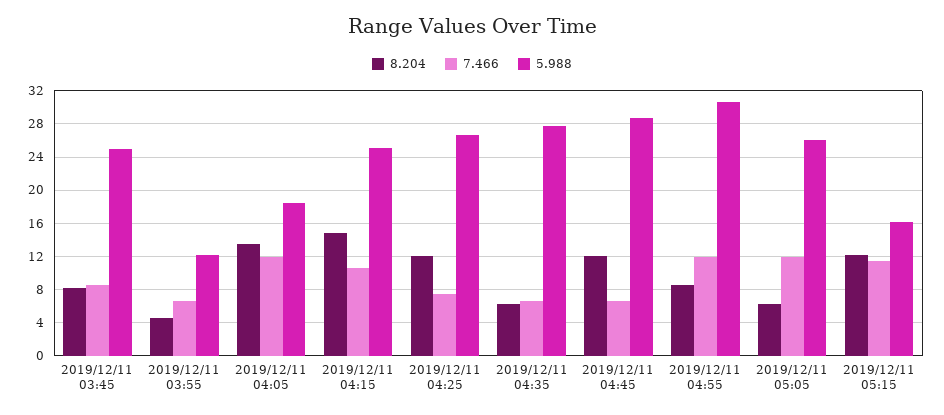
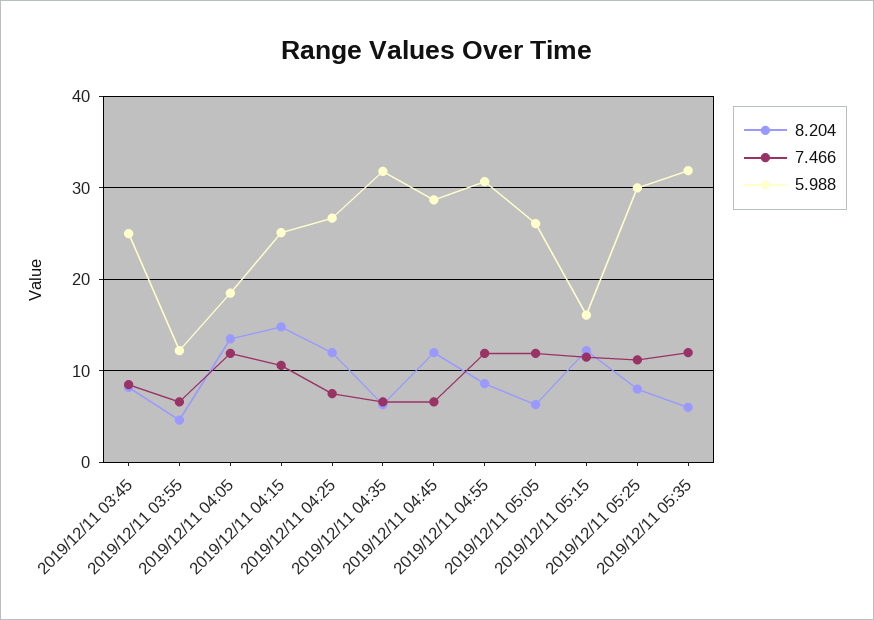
5.988, 2019/12/11 04:35: 28 -> 32
8.204, 2019/12/11 05:25: none -> 8
7.466, 2019/12/11 05:25: none -> 11
5.988, 2019/12/11 05:25: none -> 30
8.204, 2019/12/11 05:35: none -> 6
7.466, 2019/12/11 05:35: none -> 12
5.988, 2019/12/11 05:35: none -> 32

